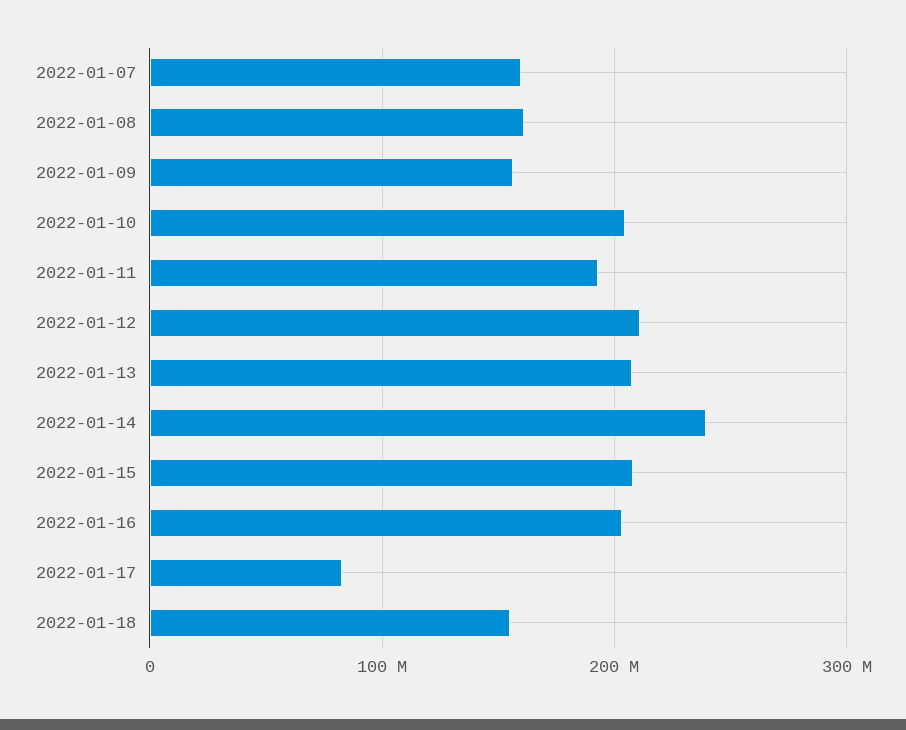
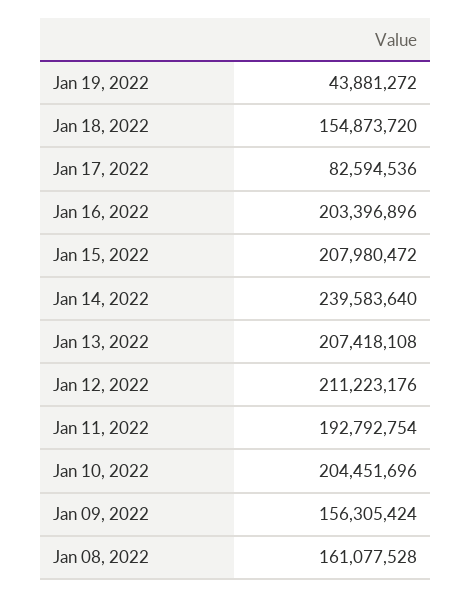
2022-01-07: 160000000 -> none
Jan 19, 2022: none -> 43881272

